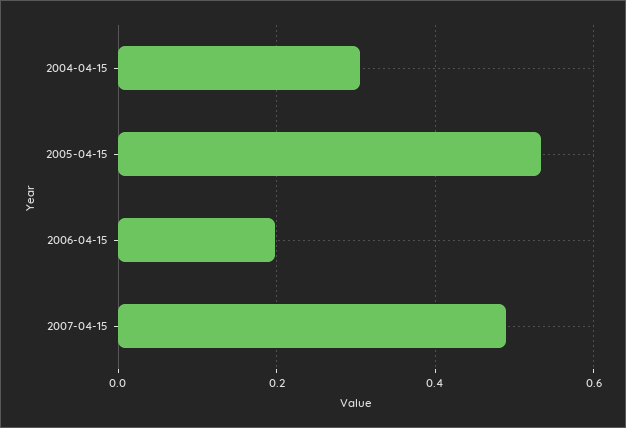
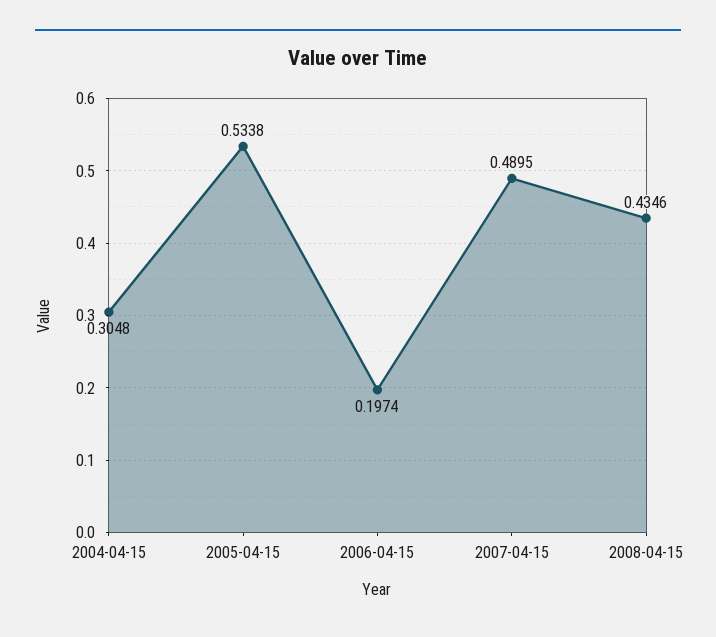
2008-04-15: none -> 0.4346

